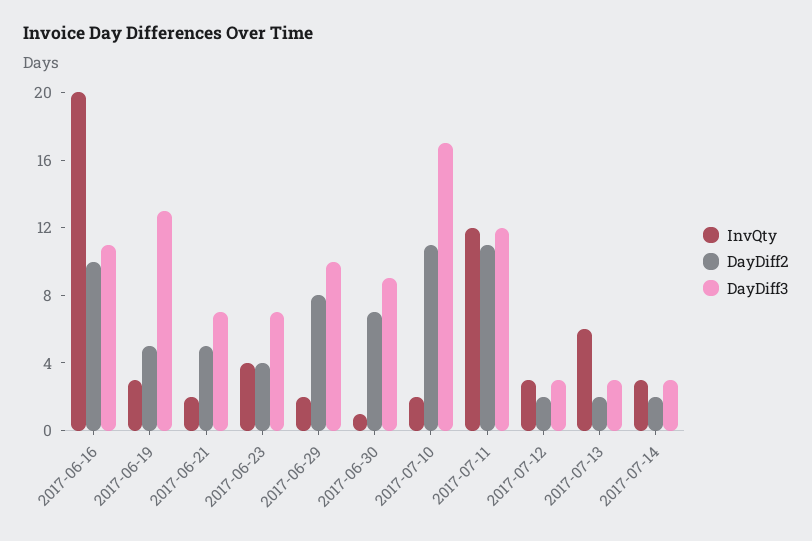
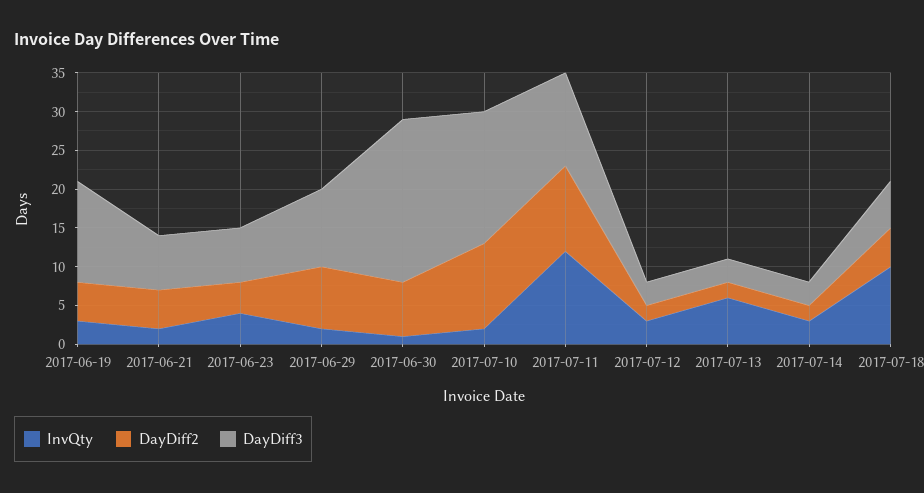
InvQty, 2017-06-16: 20 -> none
DayDiff2, 2017-06-16: 10 -> none
DayDiff3, 2017-06-16: 11 -> none
DayDiff3, 2017-06-30: 9 -> 20
InvQty, 2017-07-18: none -> 10
DayDiff2, 2017-07-18: none -> 5
DayDiff3, 2017-07-18: none -> 5

